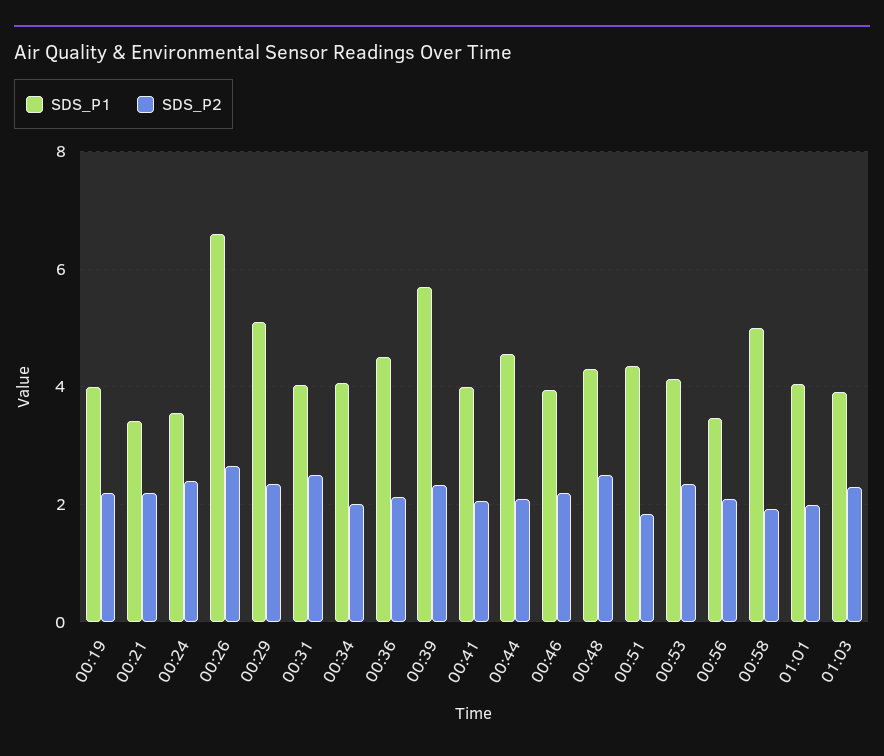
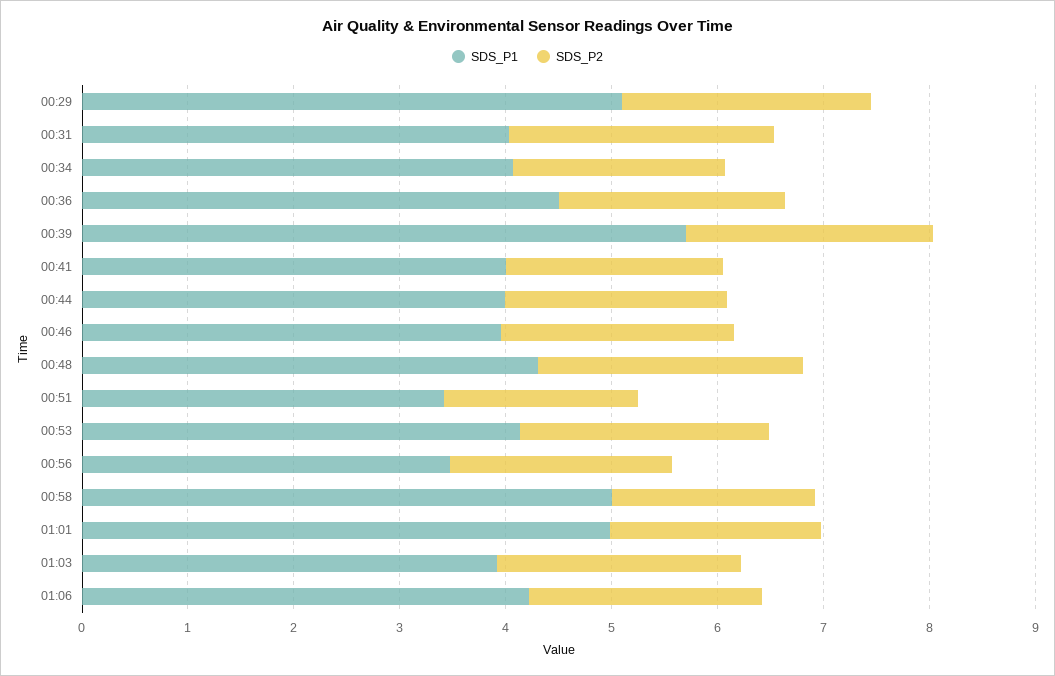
SDS_P1, 00:19: 4 -> none
SDS_P2, 00:19: 2.2 -> none
SDS_P1, 00:21: 3.4 -> none
SDS_P2, 00:21: 2.2 -> none
SDS_P1, 00:24: 3.6 -> none
SDS_P2, 00:24: 2.4 -> none
SDS_P1, 00:26: 6.6 -> none
SDS_P2, 00:26: 2.6 -> none
SDS_P1, 00:44: 4.6 -> 4
SDS_P1, 00:51: 4.4 -> 3.4
SDS_P1, 01:01: 4 -> 5
SDS_P1, 01:06: none -> 4.2
SDS_P2, 01:06: none -> 2.2

